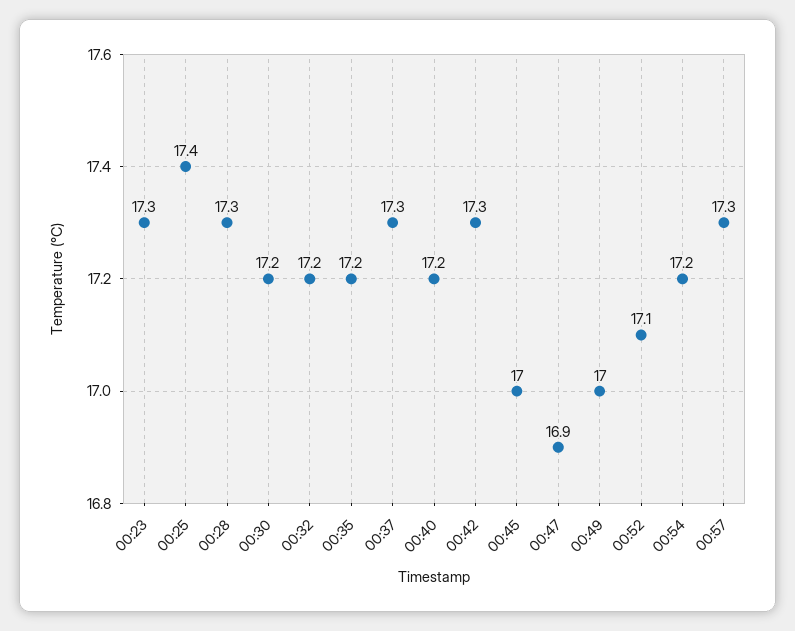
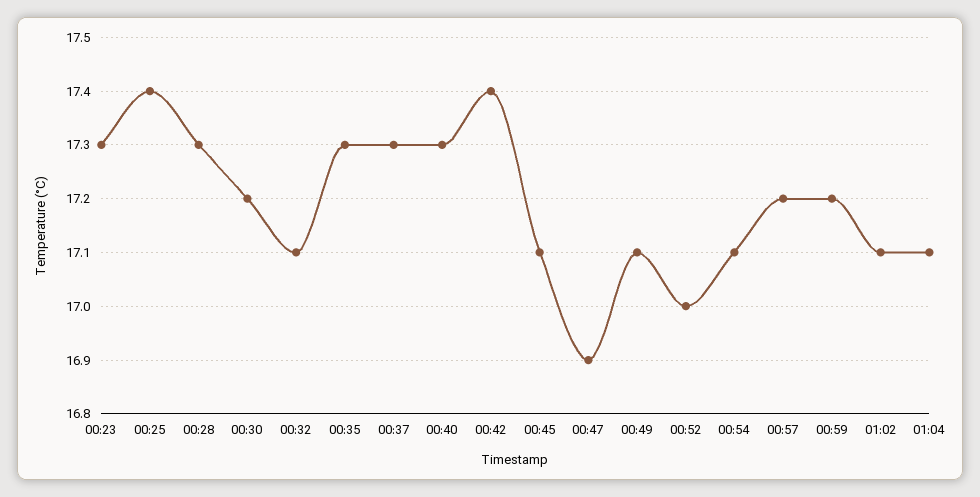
00:32: 17.2 -> 17.1
00:35: 17.2 -> 17.3
00:40: 17.2 -> 17.3
00:42: 17.3 -> 17.4
00:45: 17 -> 17.1
00:49: 17 -> 17.1
00:52: 17.1 -> 17
00:54: 17.2 -> 17.1
00:57: 17.3 -> 17.2
00:59: none -> 17.2
01:02: none -> 17.1
01:04: none -> 17.1

